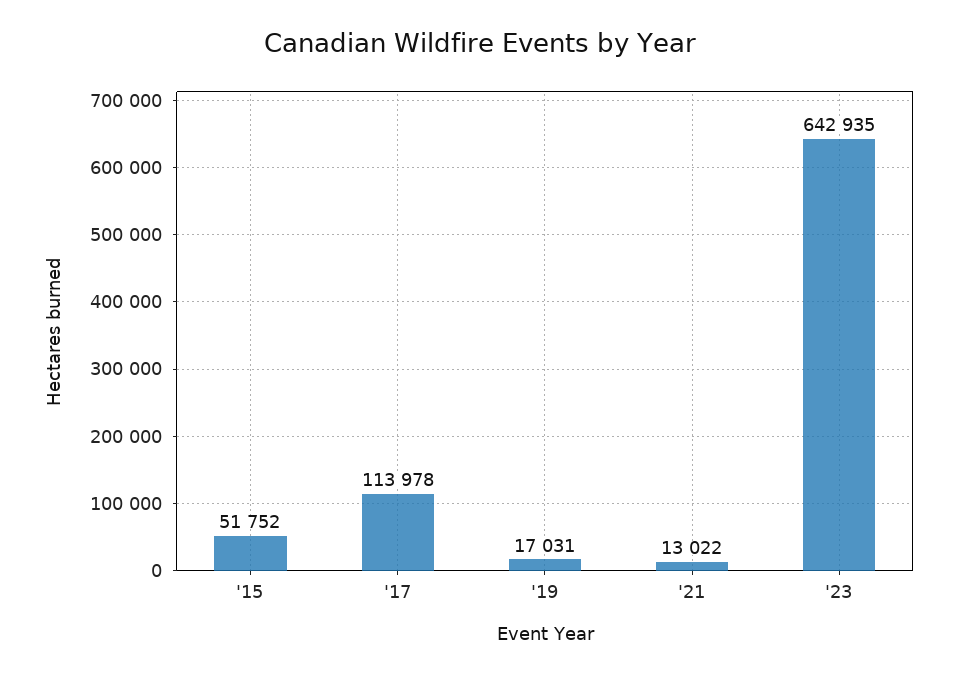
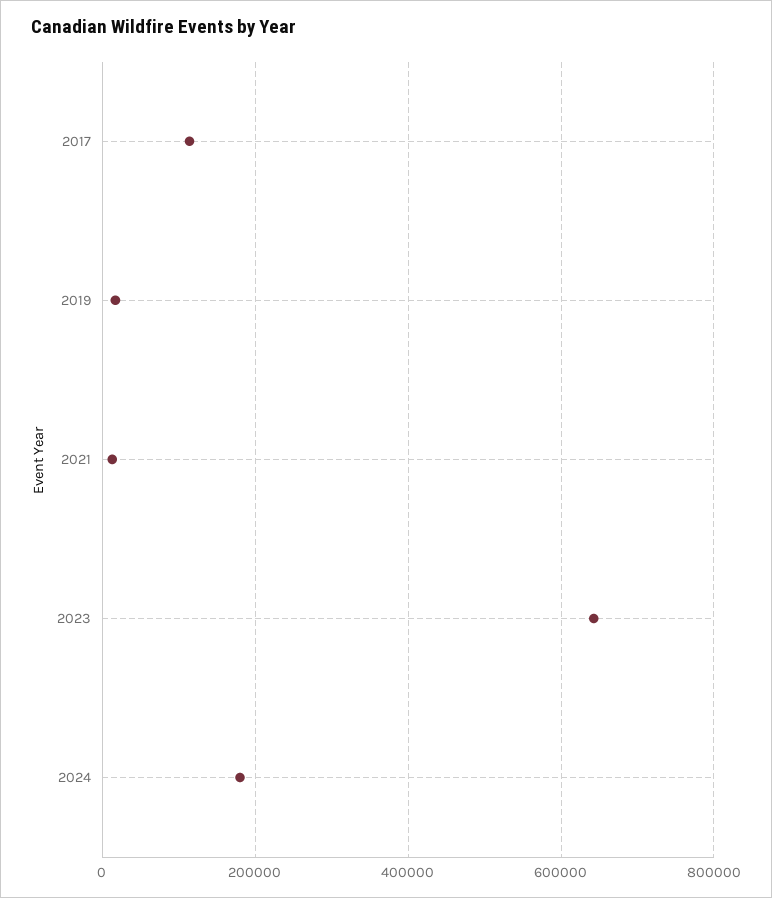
'15: 51752 -> none
2024: none -> 180000

